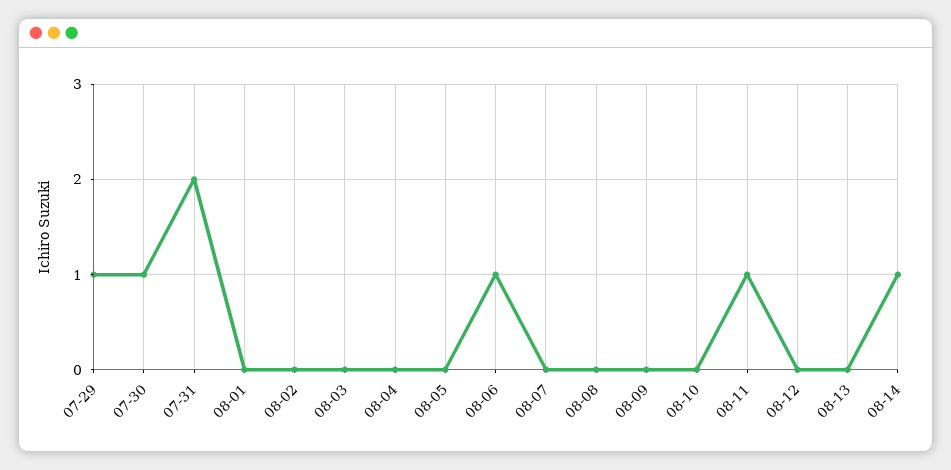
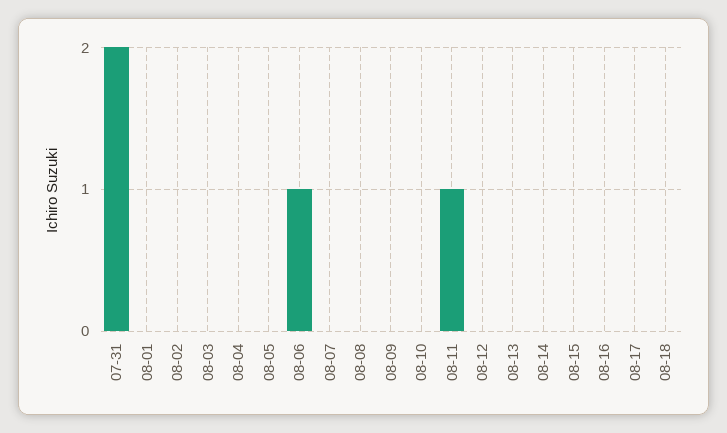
07-29: 1 -> none
07-30: 1 -> none
08-14: 1 -> 0
08-15: none -> 0
08-16: none -> 0
08-17: none -> 0
08-18: none -> 0

